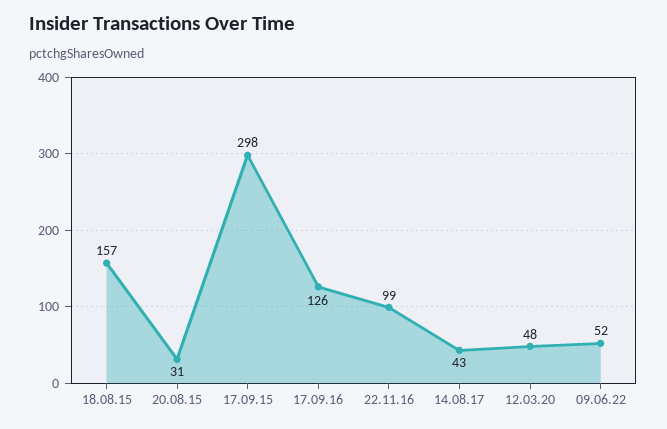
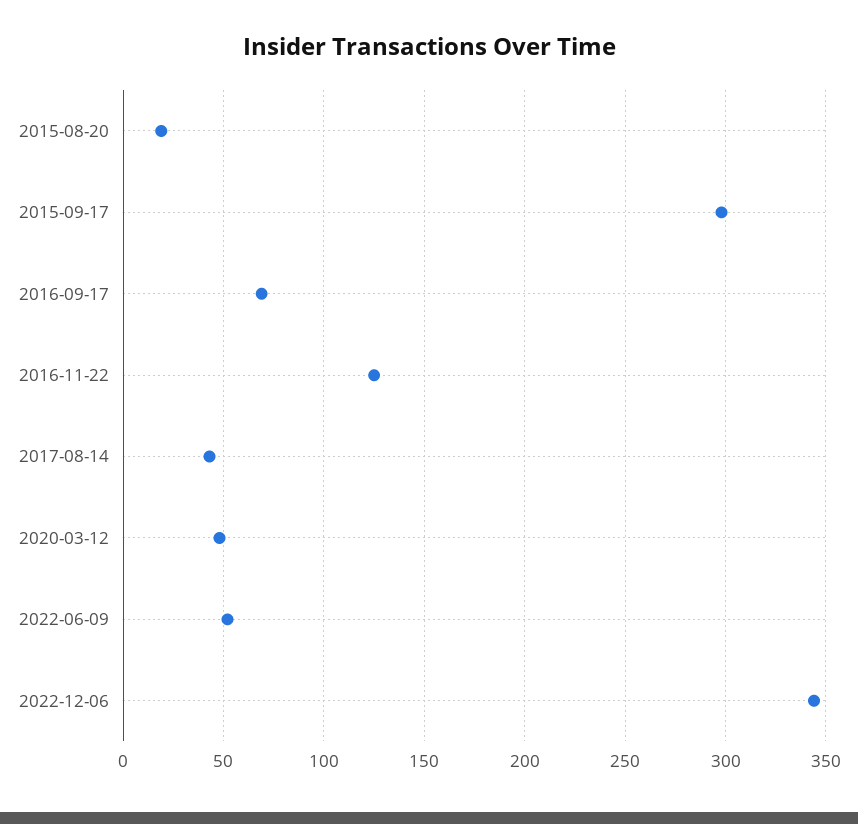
18.08.15: 157 -> none
20.08.15: 31 -> 20
17.09.16: 126 -> 70
22.11.16: 99 -> 125
2022-12-06: none -> 345

